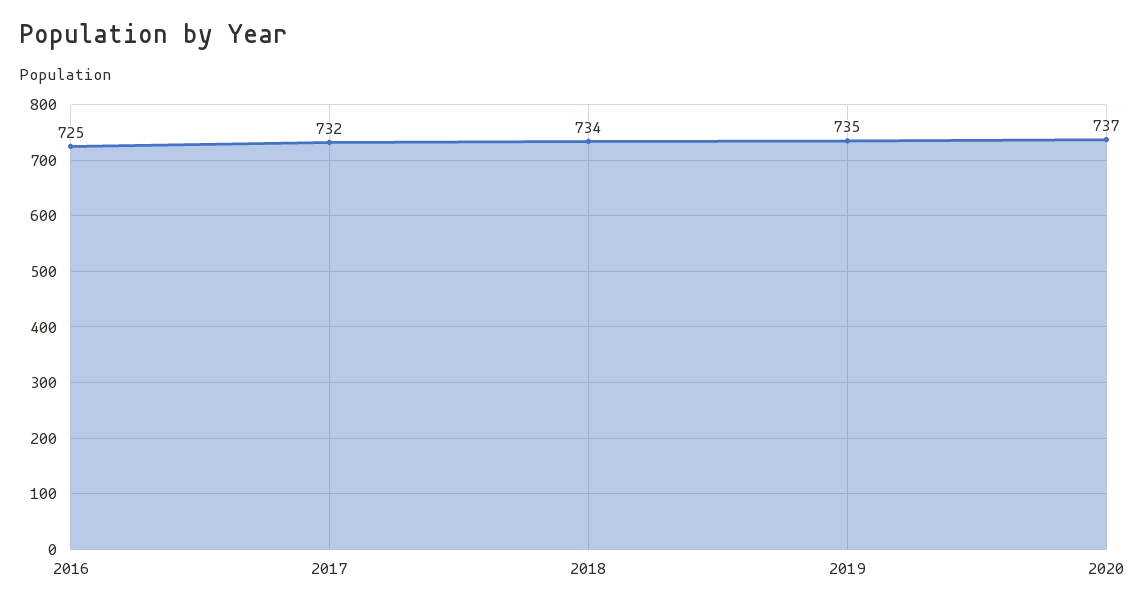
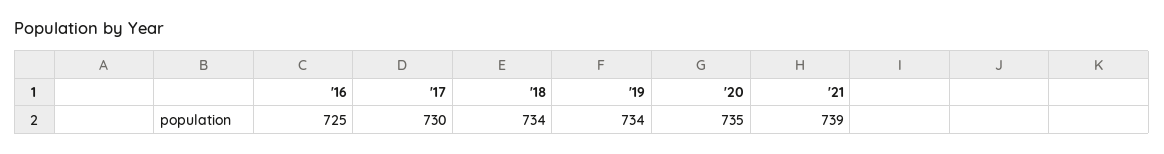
2017: 732 -> 730
2019: 735 -> 734
2020: 737 -> 735
'21: none -> 739

